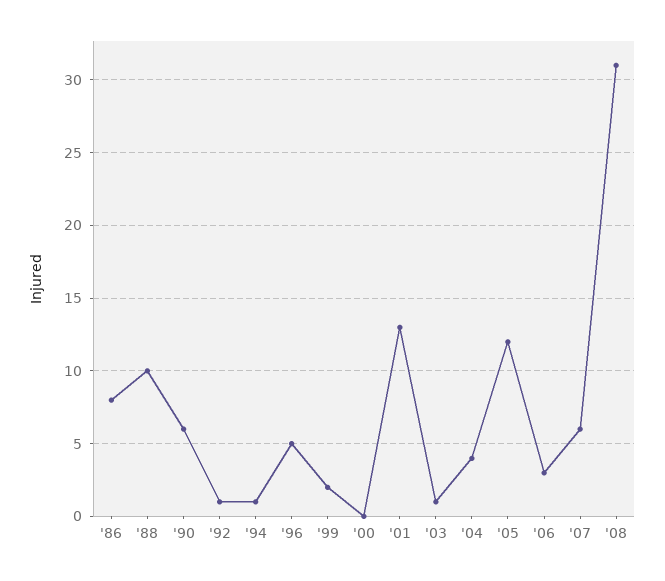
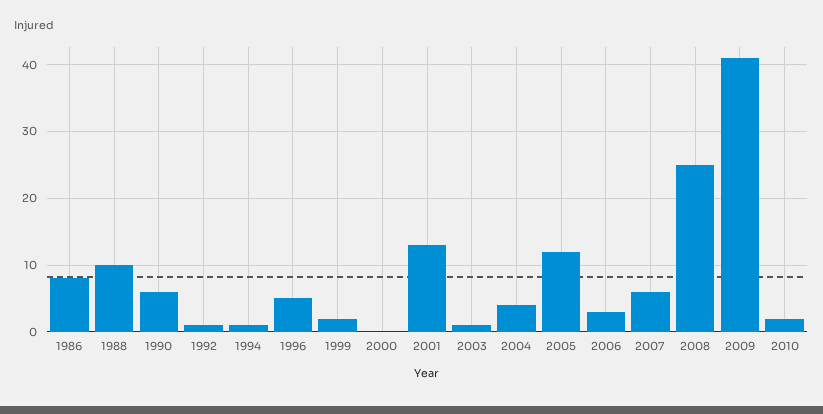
'08: 31 -> 25
2009: none -> 41
2010: none -> 2

